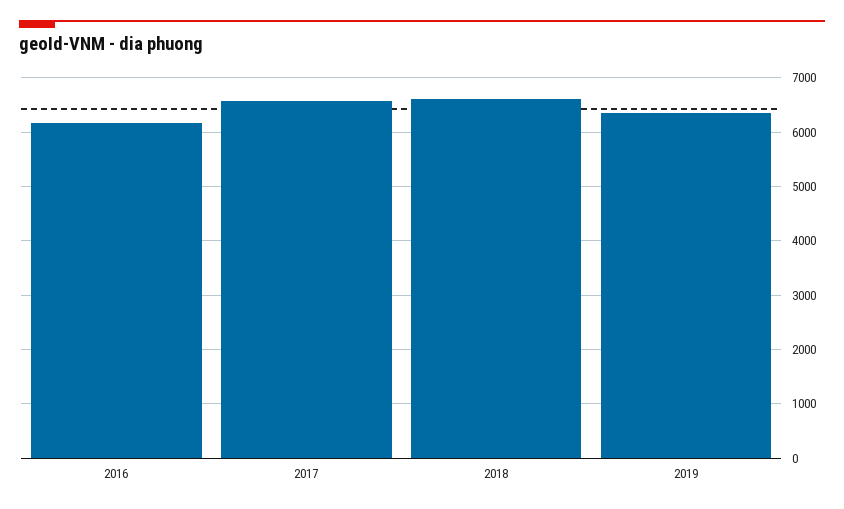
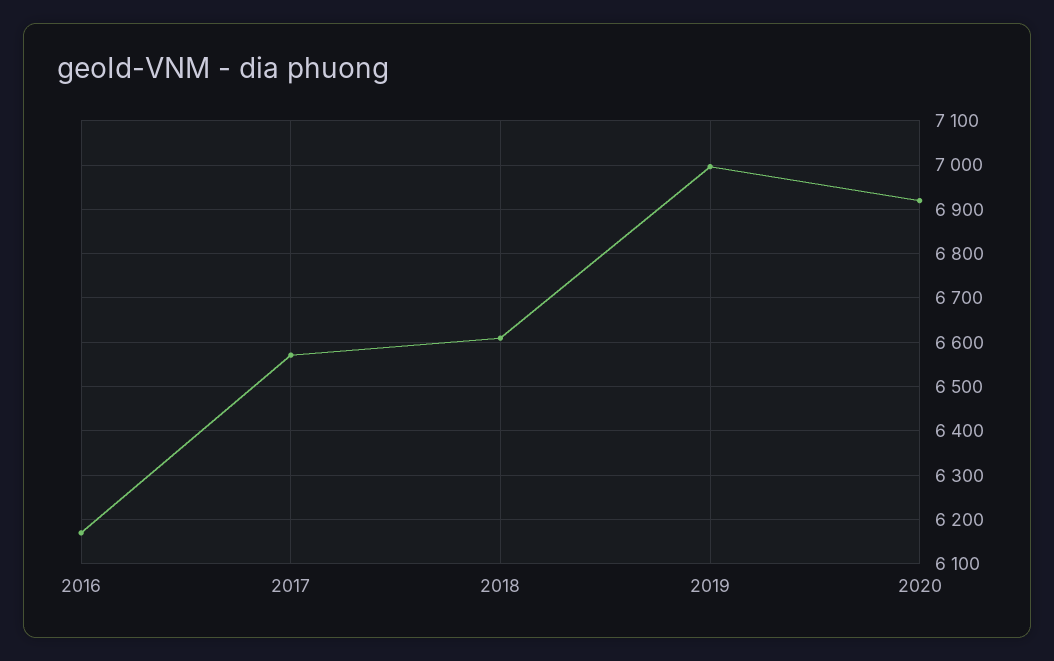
2019: 6400 -> 7000
2020: none -> 6920

